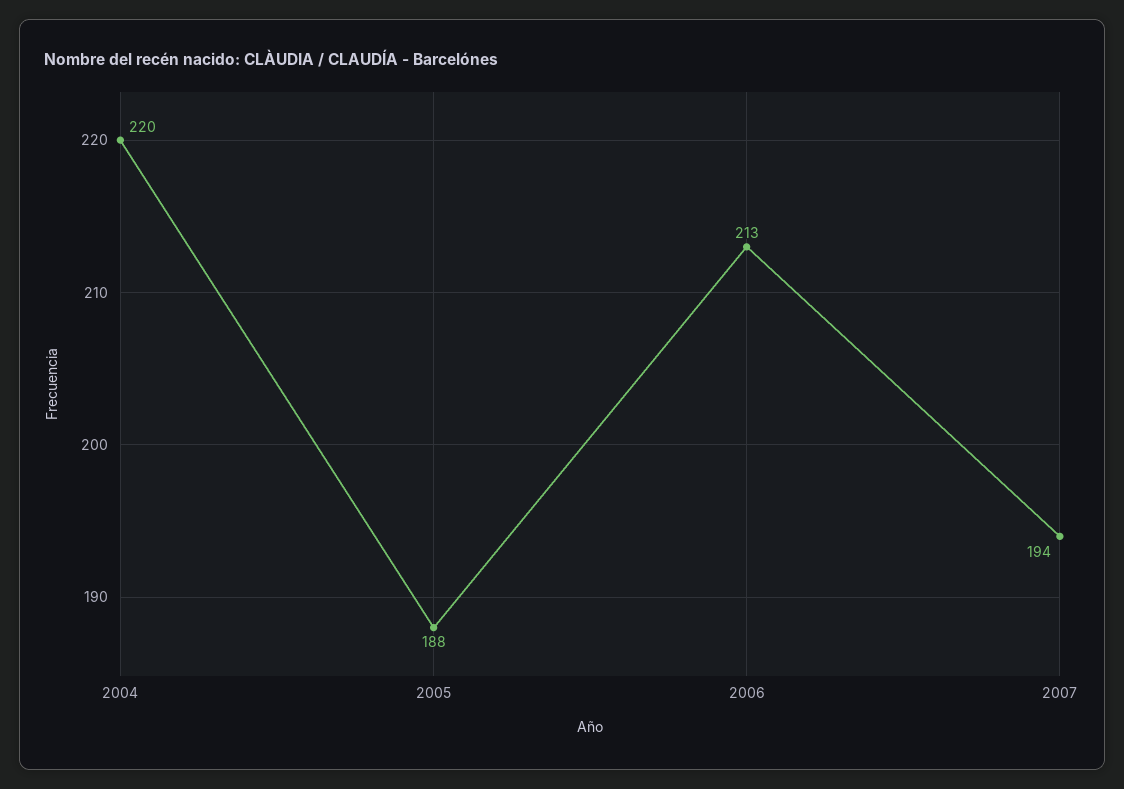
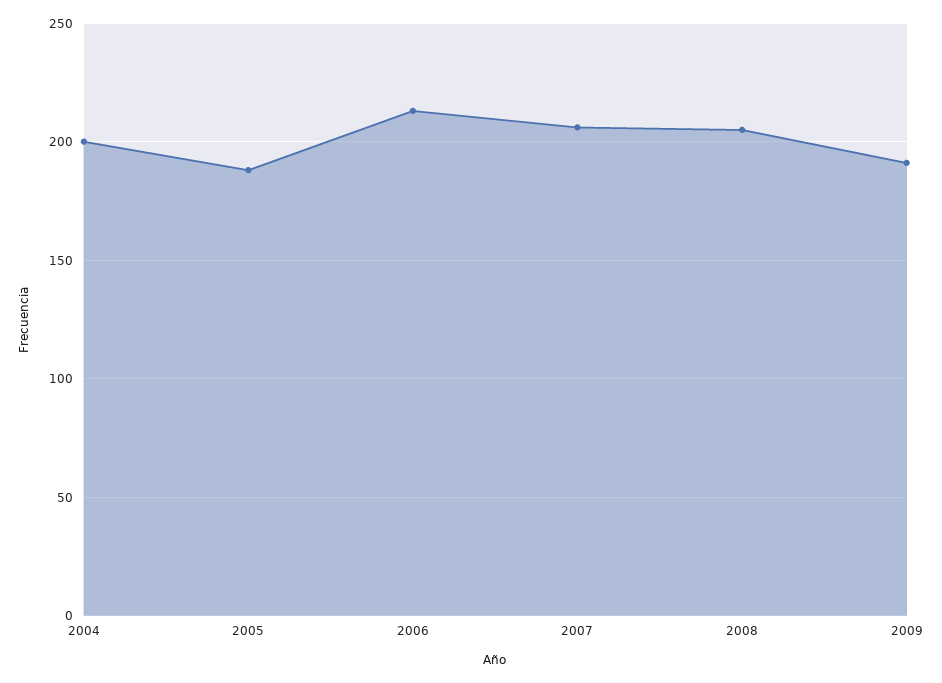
2004: 220 -> 200
2007: 194 -> 205
2008: none -> 205
2009: none -> 190

